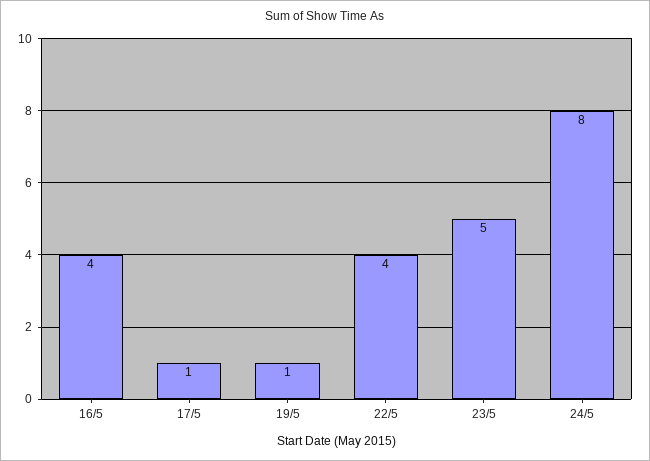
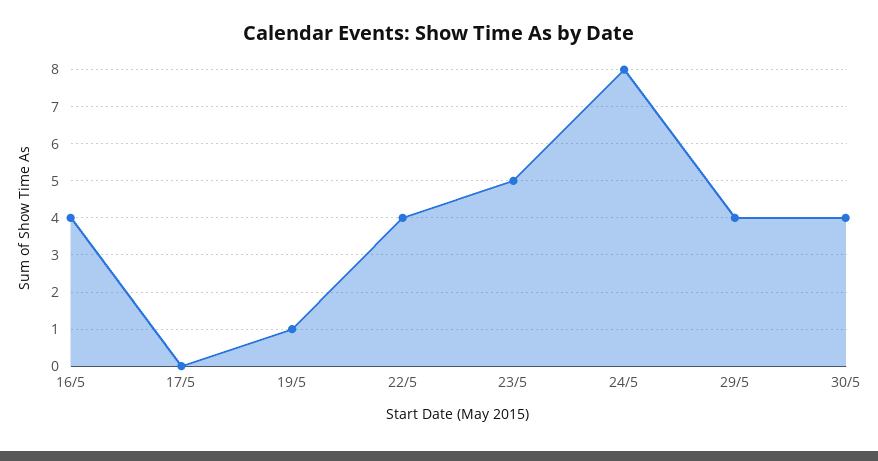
17/5: 1 -> 0
29/5: none -> 4
30/5: none -> 4

